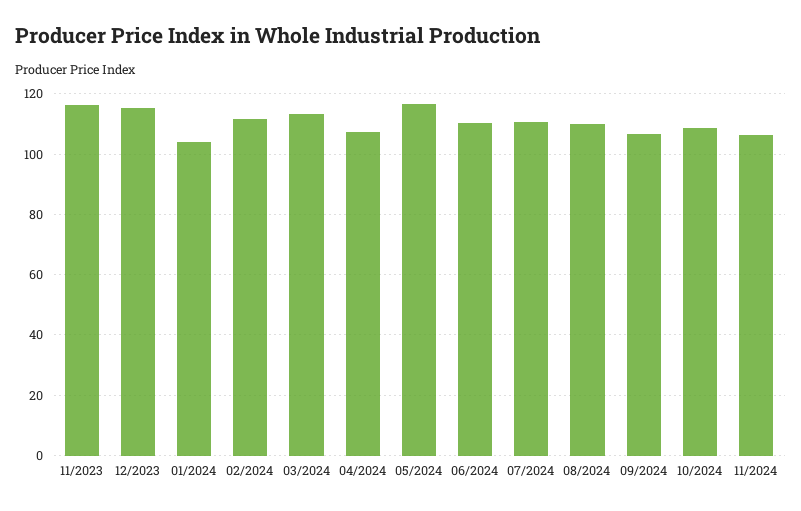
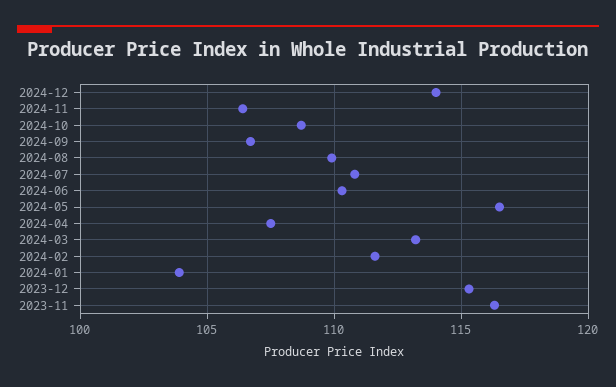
2024-12: none -> 114

